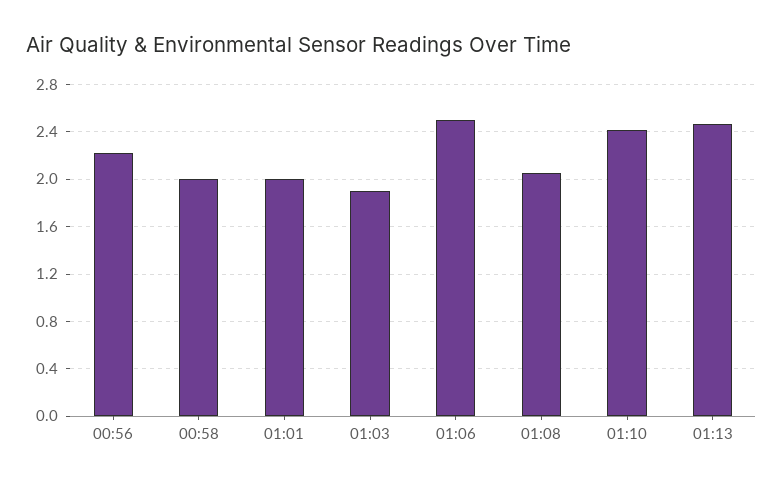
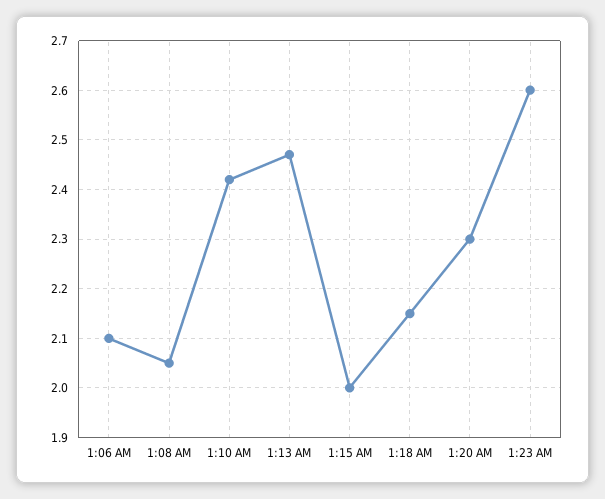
00:56: 2.2 -> none
00:58: 2 -> none
01:01: 2 -> none
01:03: 1.9 -> none
01:06: 2.5 -> 2.1
1:15 AM: none -> 2
1:18 AM: none -> 2.15
1:20 AM: none -> 2.3
1:23 AM: none -> 2.6

